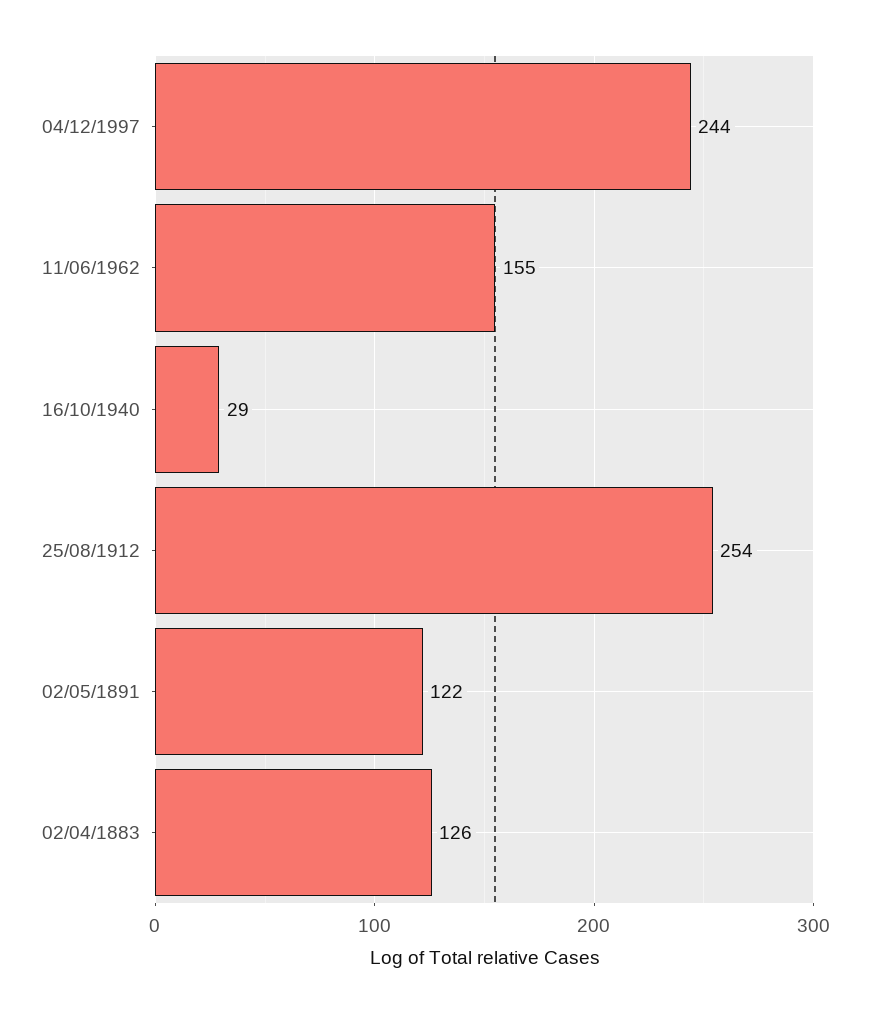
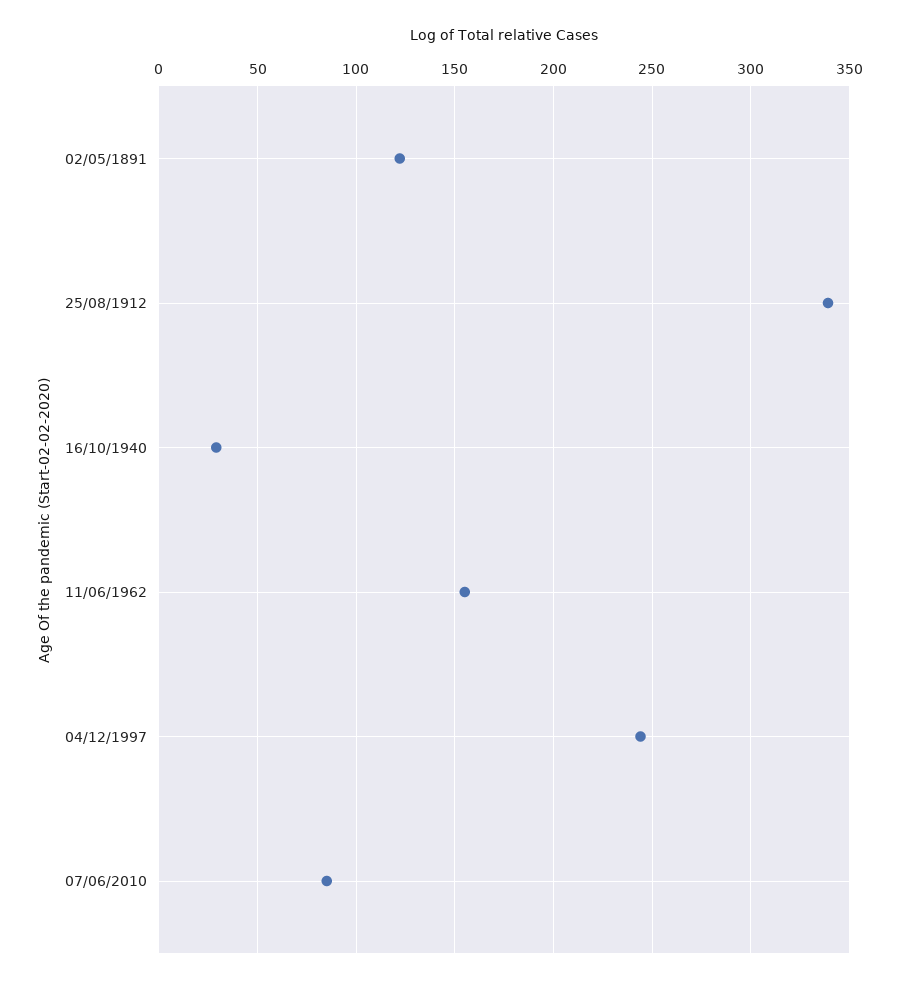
25/08/1912: 254 -> 340
02/04/1883: 126 -> none
07/06/2010: none -> 85

